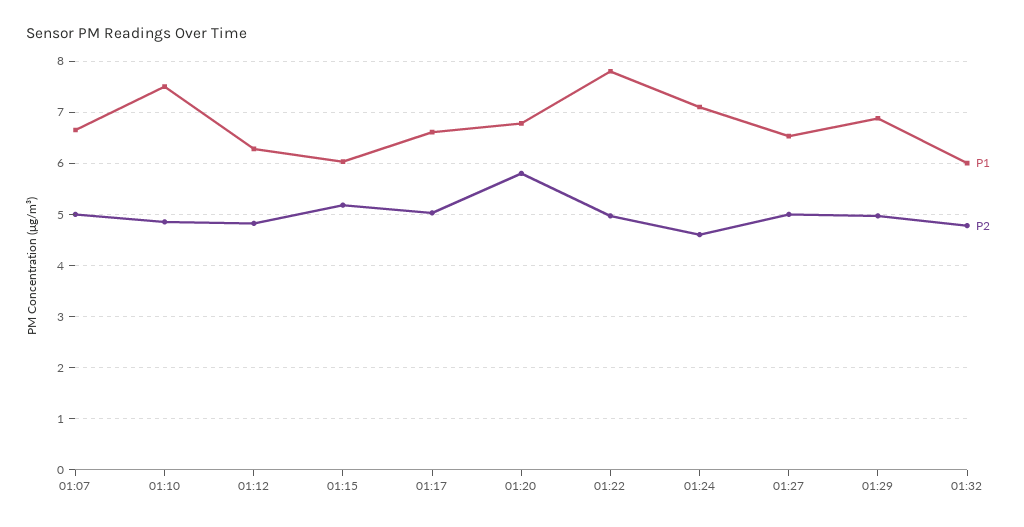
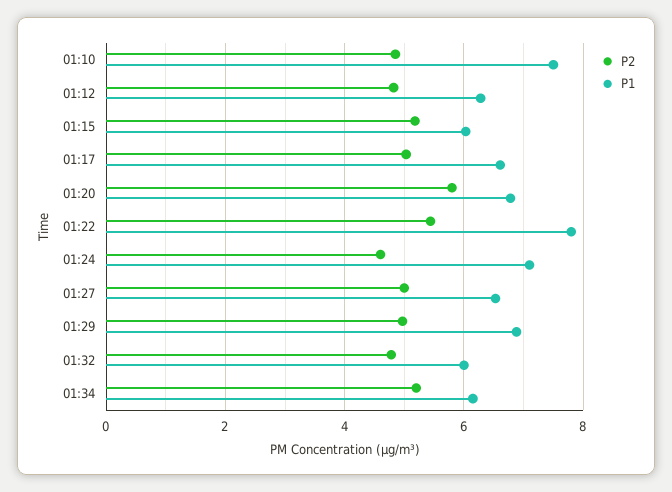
P1, 01:07: 6.6 -> none
P2, 01:07: 5 -> none
P2, 01:22: 5 -> 5.4
P2, 01:34: none -> 5.2
P1, 01:34: none -> 6.2

